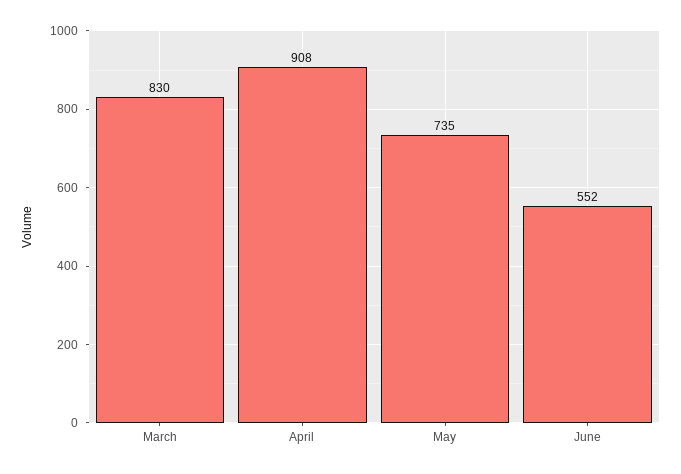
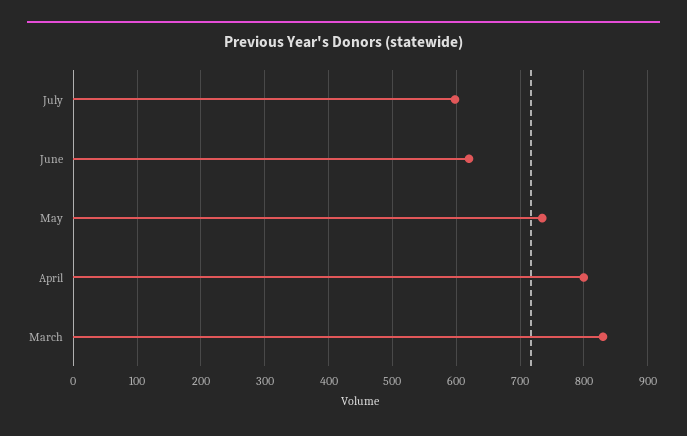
April: 908 -> 800
June: 552 -> 620
July: none -> 600

